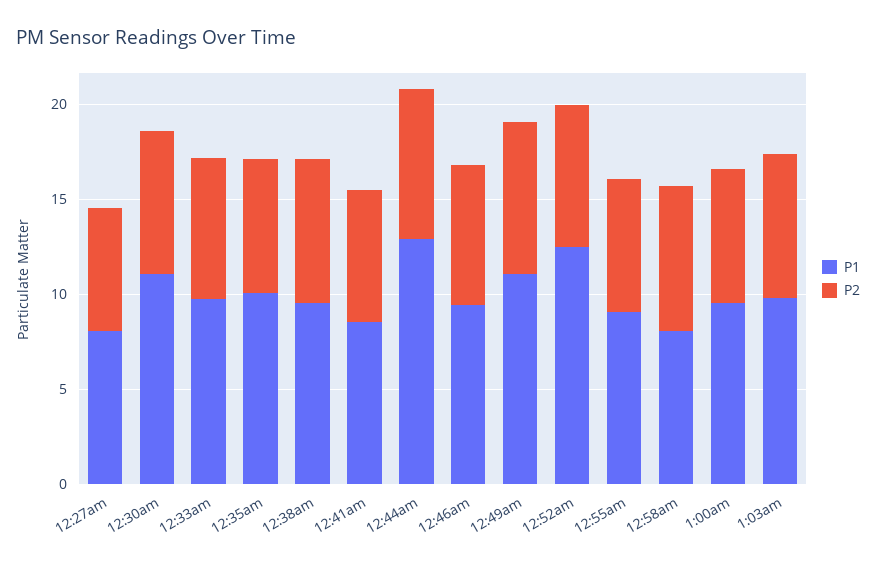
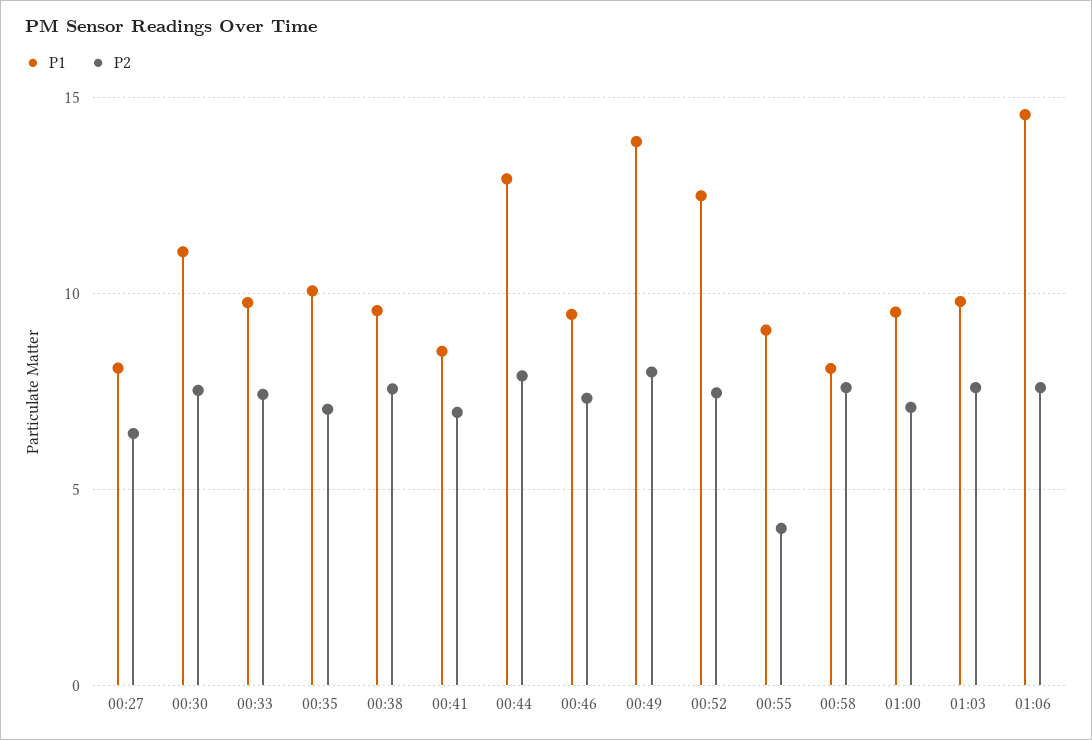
P1, 12:49am: 11 -> 14
P2, 12:55am: 7 -> 4
P1, 01:06: none -> 14.5
P2, 01:06: none -> 7.5

